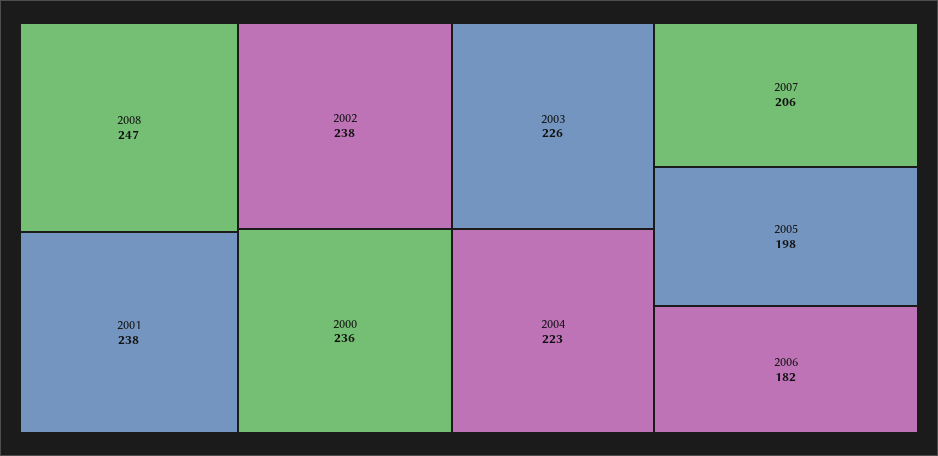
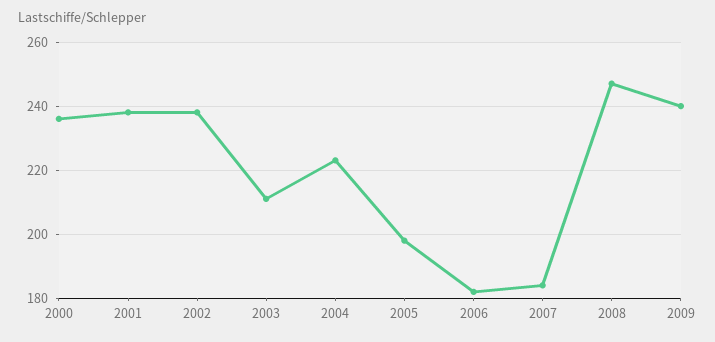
2003: 226 -> 210
2007: 206 -> 185
2009: none -> 240

